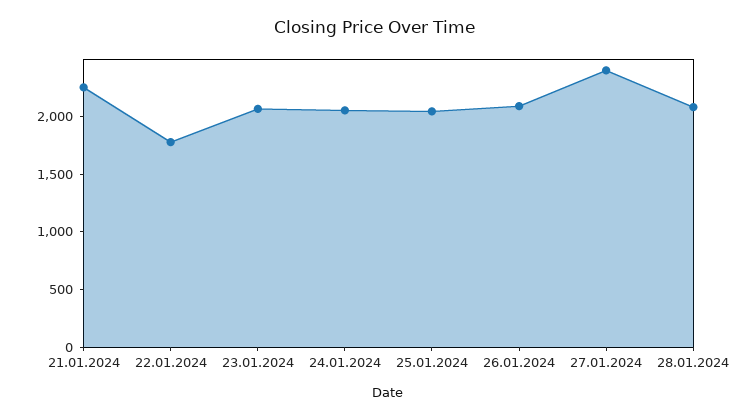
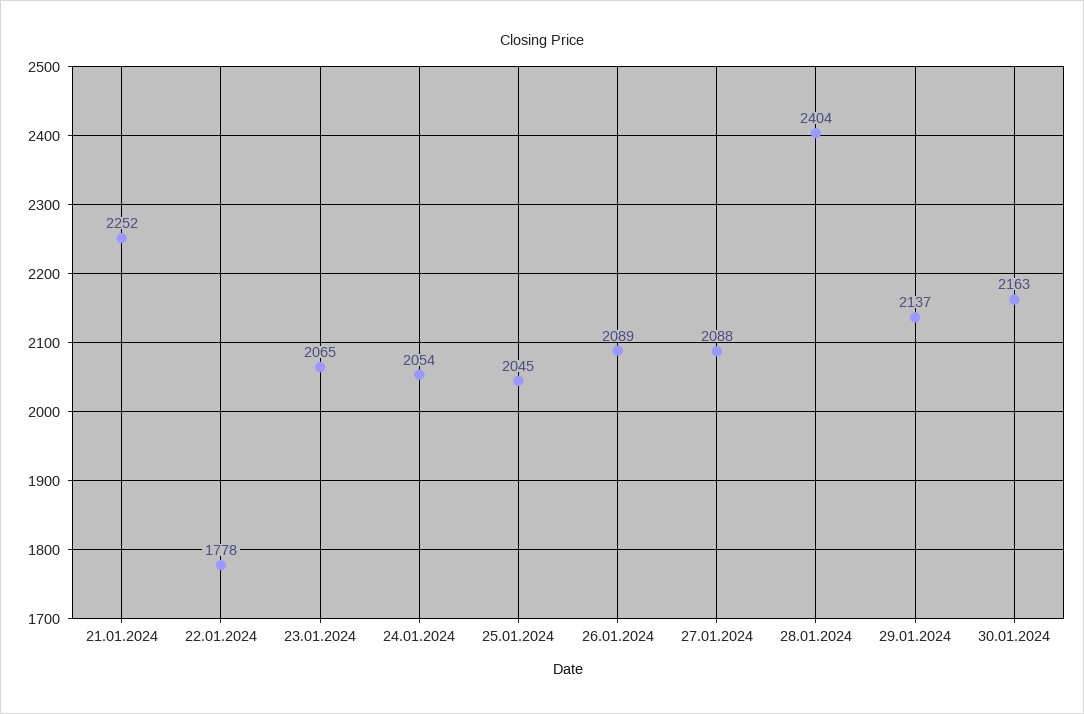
27.01.2024: 2400 -> 2088
28.01.2024: 2100 -> 2404
29.01.2024: none -> 2137
30.01.2024: none -> 2163

